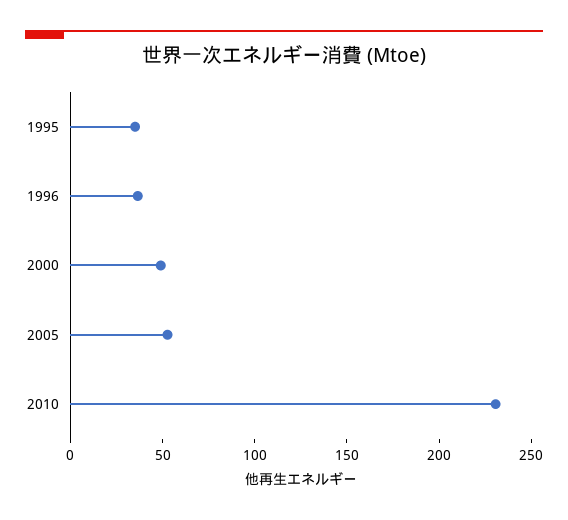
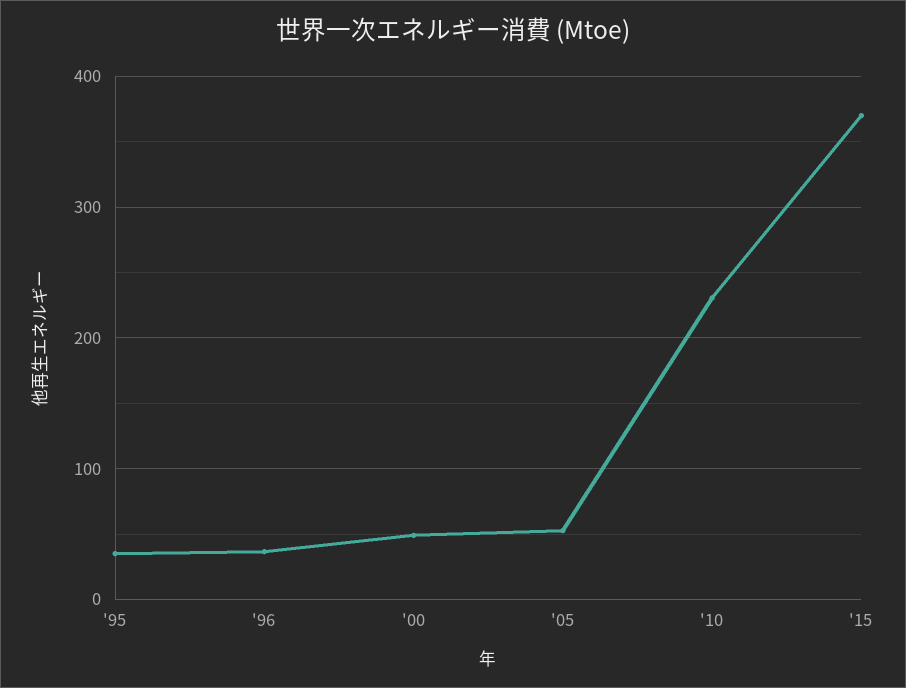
'15: none -> 370

